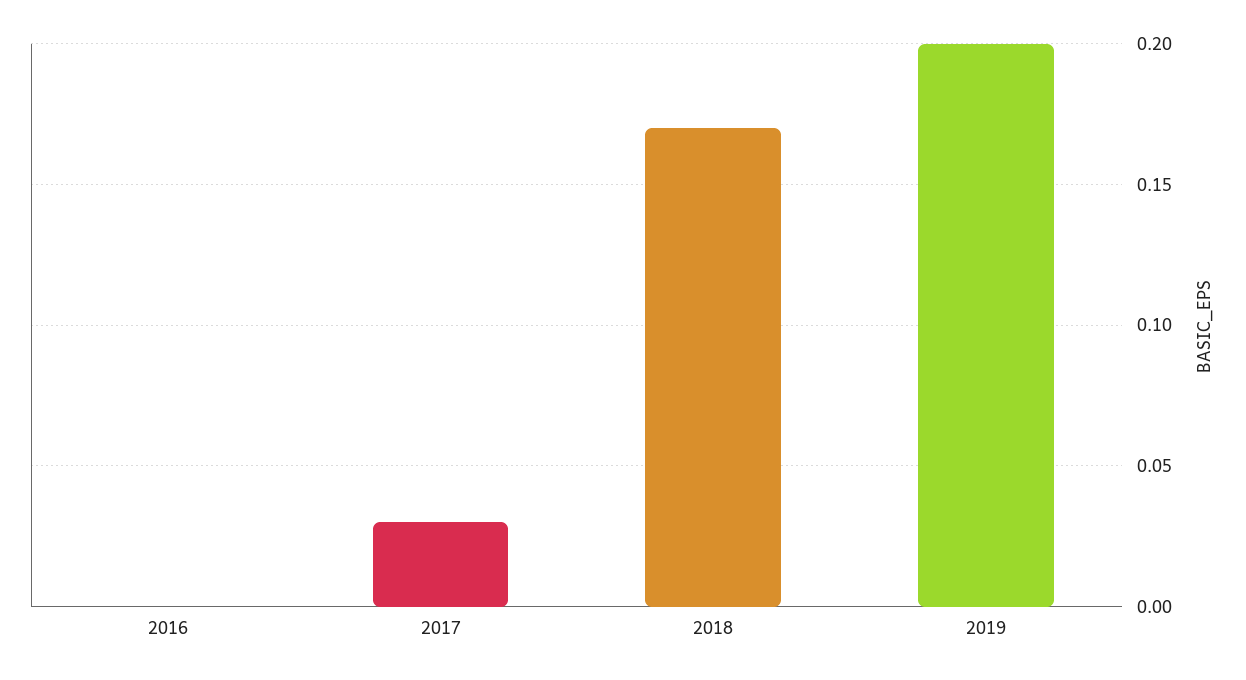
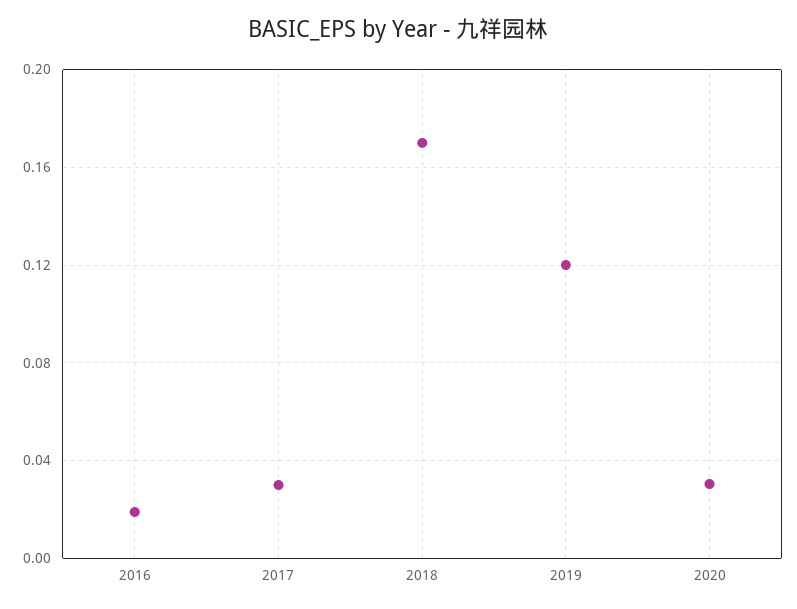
2016: 0 -> 0.02
2019: 0.2 -> 0.12
2020: none -> 0.03

